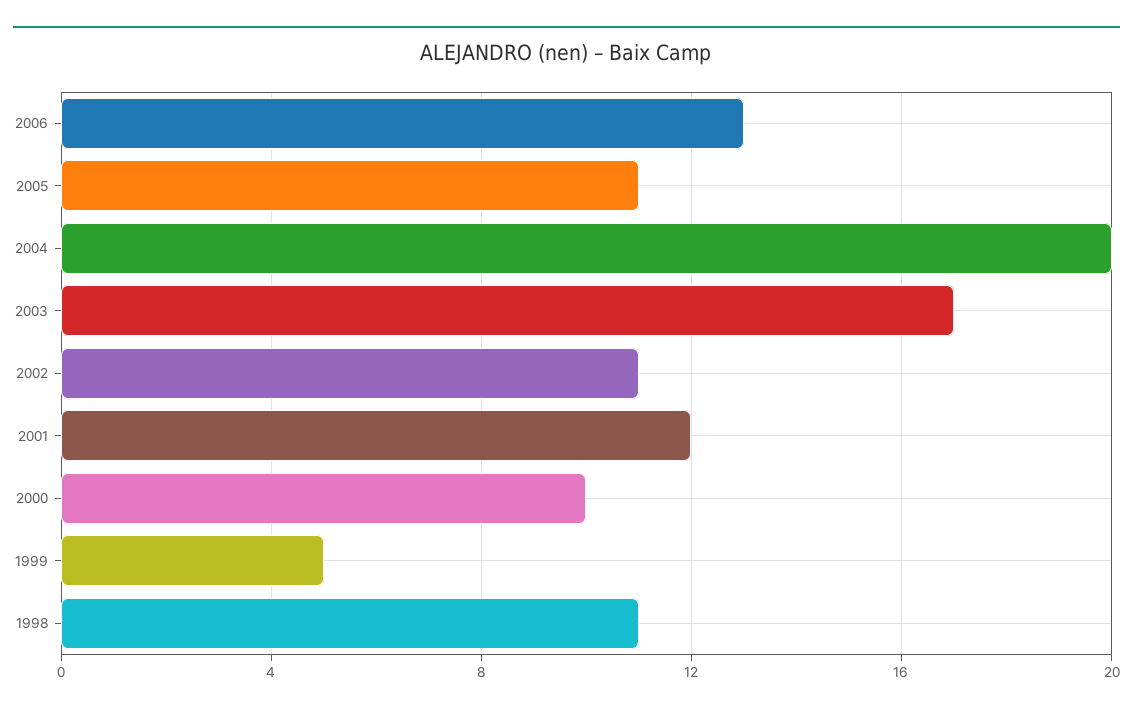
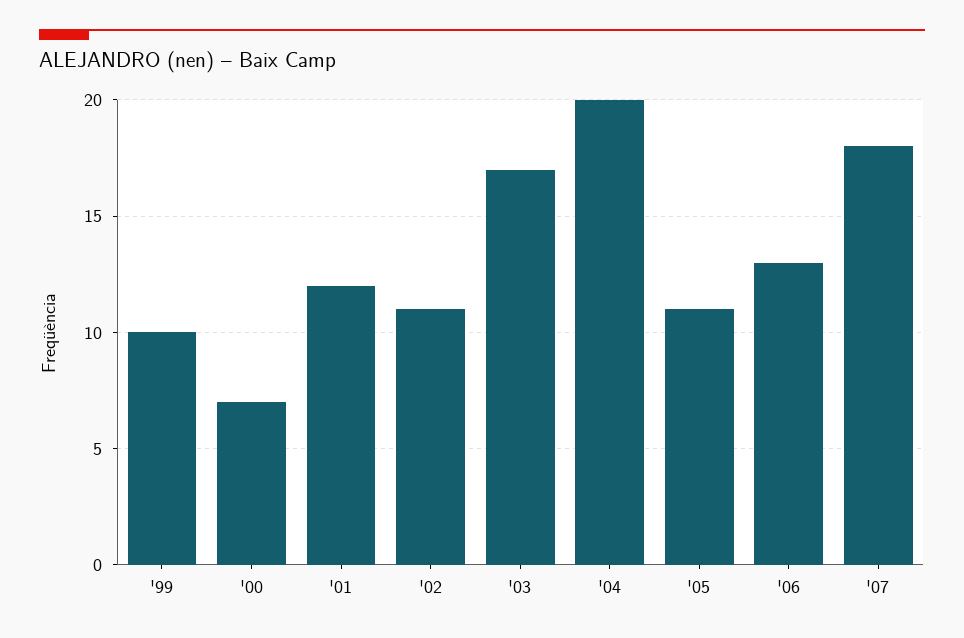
2000: 10 -> 7
1999: 5 -> 10
1998: 11 -> none
'07: none -> 18

